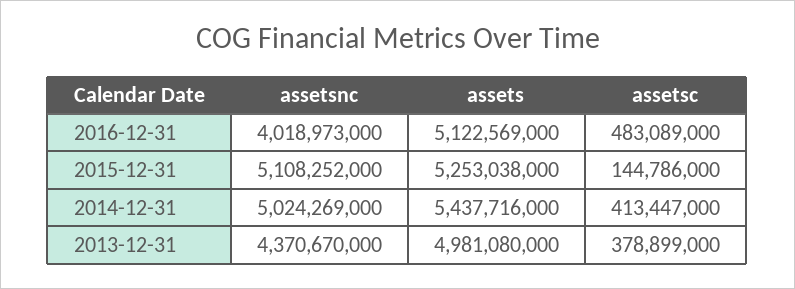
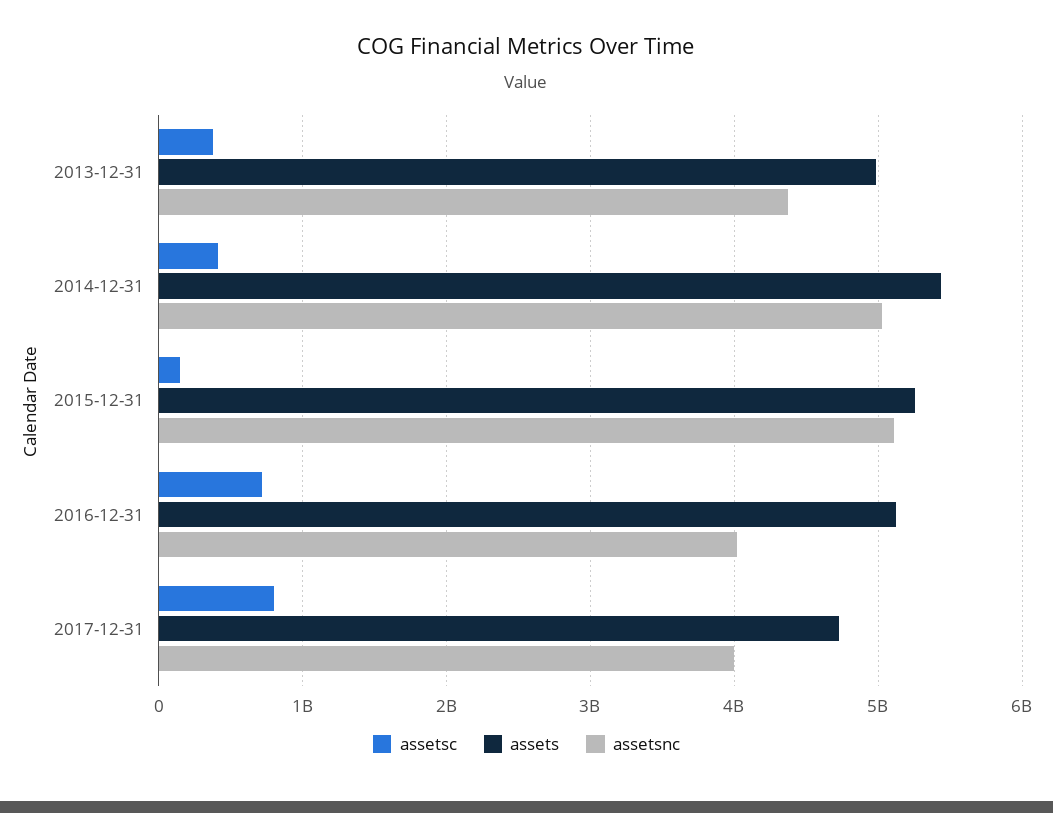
assetsc, 2016-12-31: 483089000 -> 700000000
assetsc, 2017-12-31: none -> 800000000
assets, 2017-12-31: none -> 4700000000
assetsnc, 2017-12-31: none -> 4000000000

